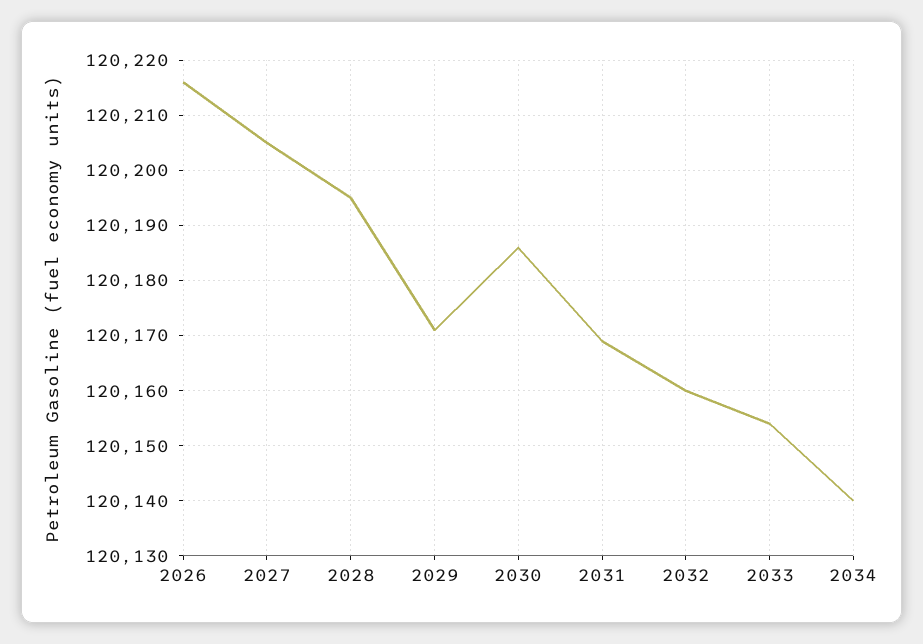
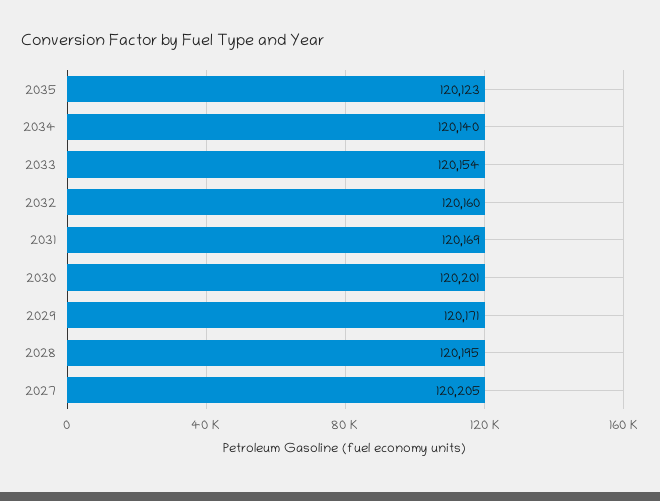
2026: 120215 -> none
2030: 120185 -> 120201
2035: none -> 120123

